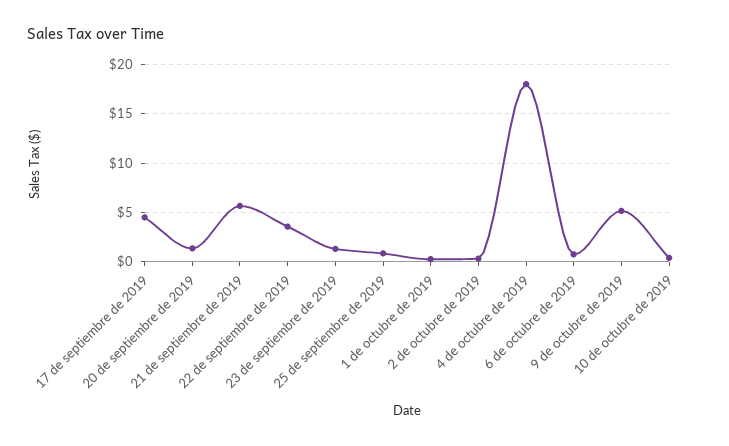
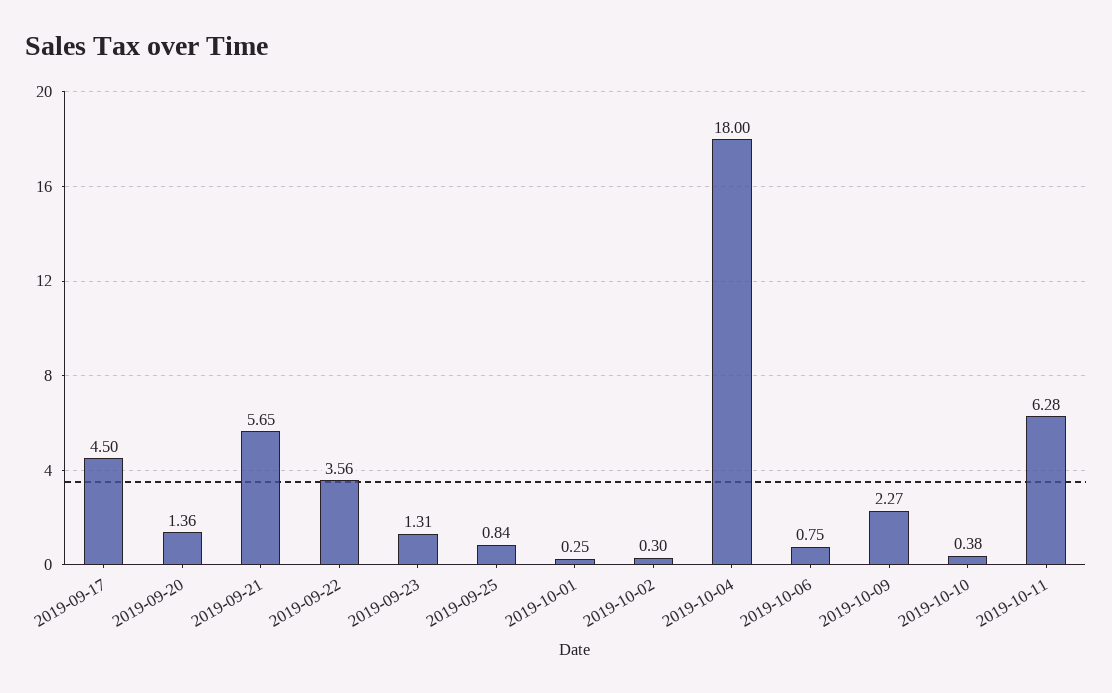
9 de octubre de 2019: 5 -> 2.27
2019-10-11: none -> 6.28

